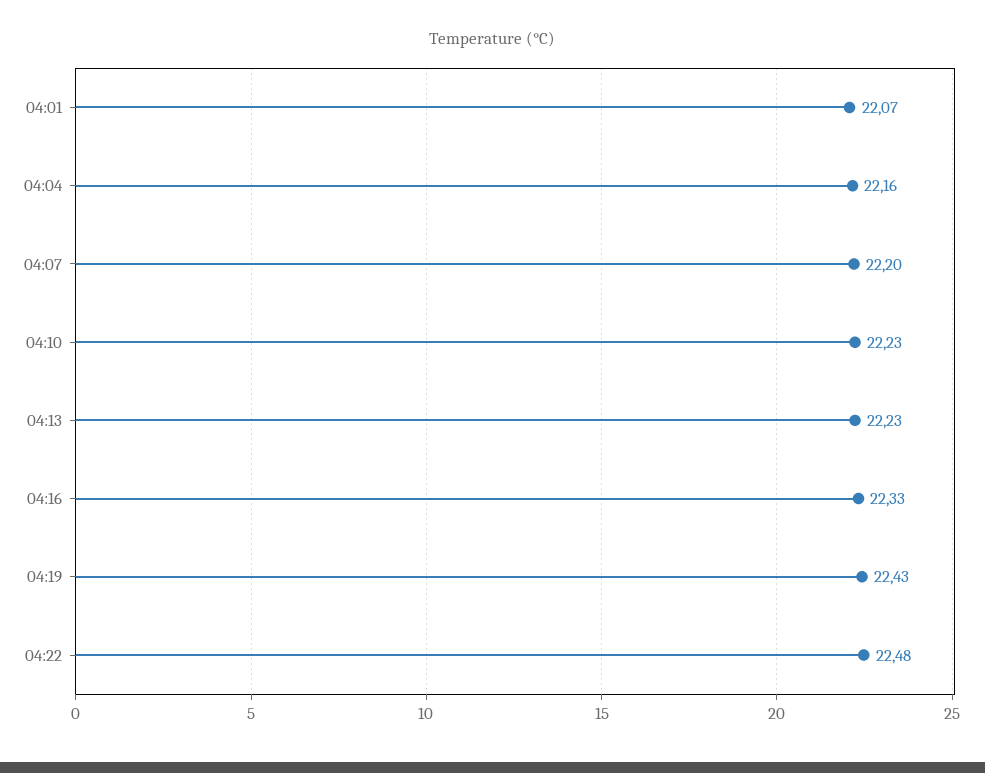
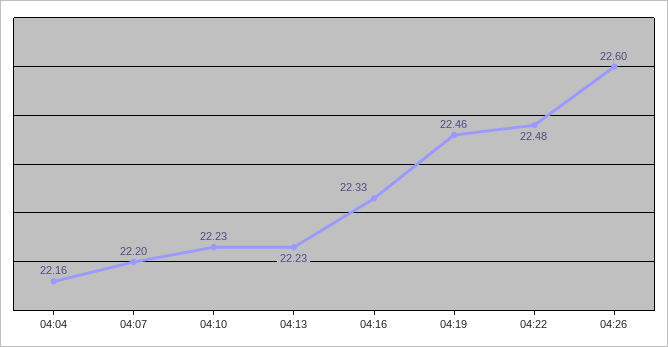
04:01: 22.07 -> none
04:19: 22.43 -> 22.46
04:26: none -> 22.6

